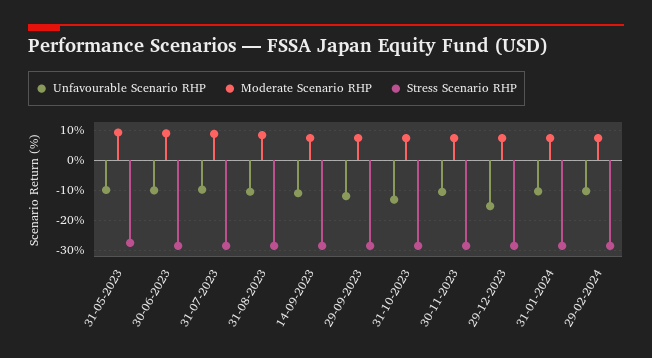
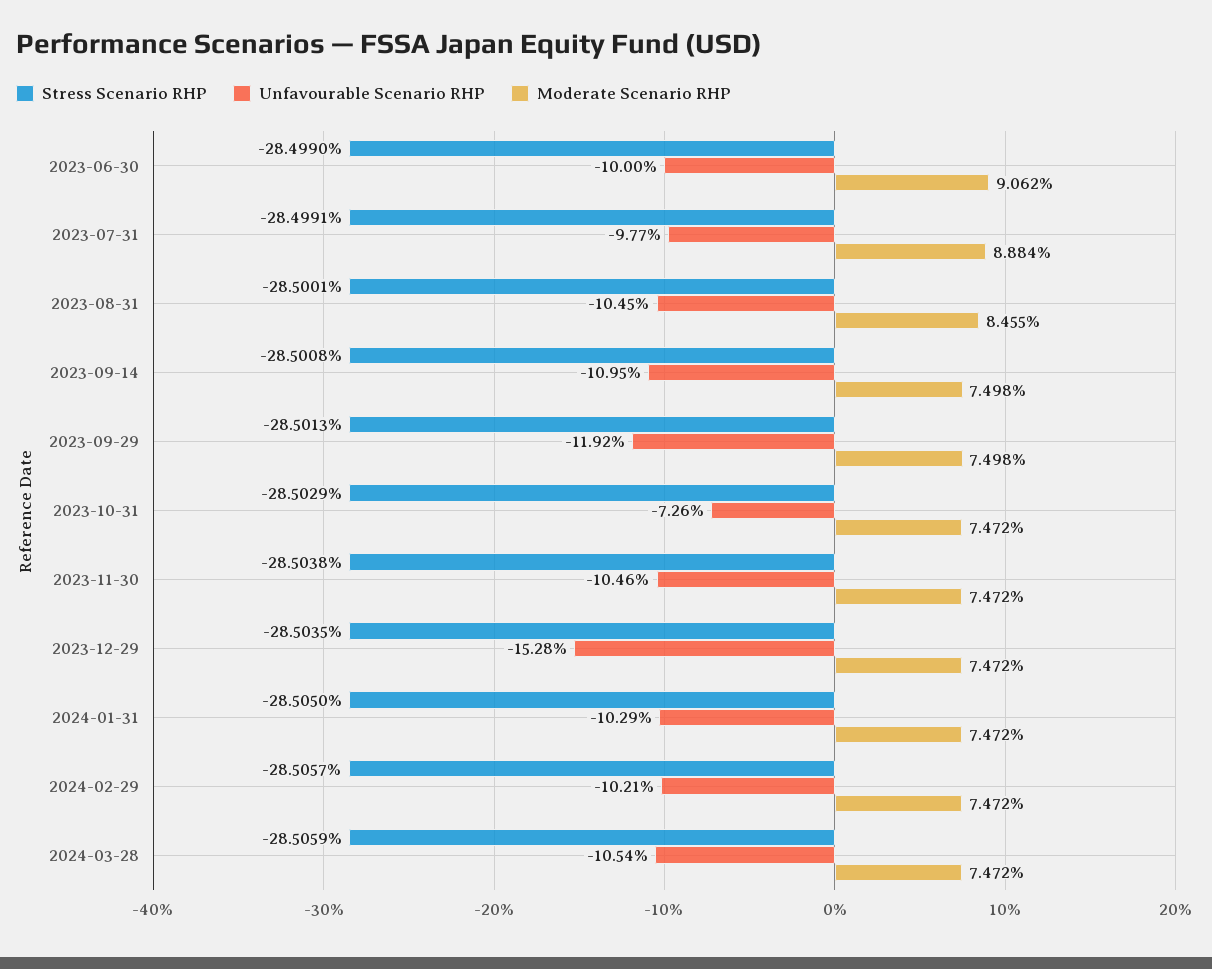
Unfavourable Scenario RHP, 31-05-2023: -10 -> none
Moderate Scenario RHP, 31-05-2023: 10 -> none
Stress Scenario RHP, 31-05-2023: -27.5 -> none
Unfavourable Scenario RHP, 31-10-2023: -12.5 -> -7.26
Stress Scenario RHP, 2024-03-28: none -> -28.5059
Unfavourable Scenario RHP, 2024-03-28: none -> -10.54
Moderate Scenario RHP, 2024-03-28: none -> 7.472

